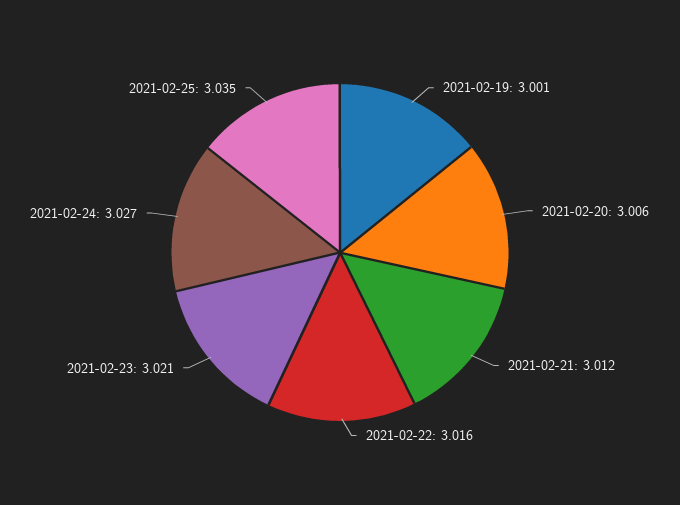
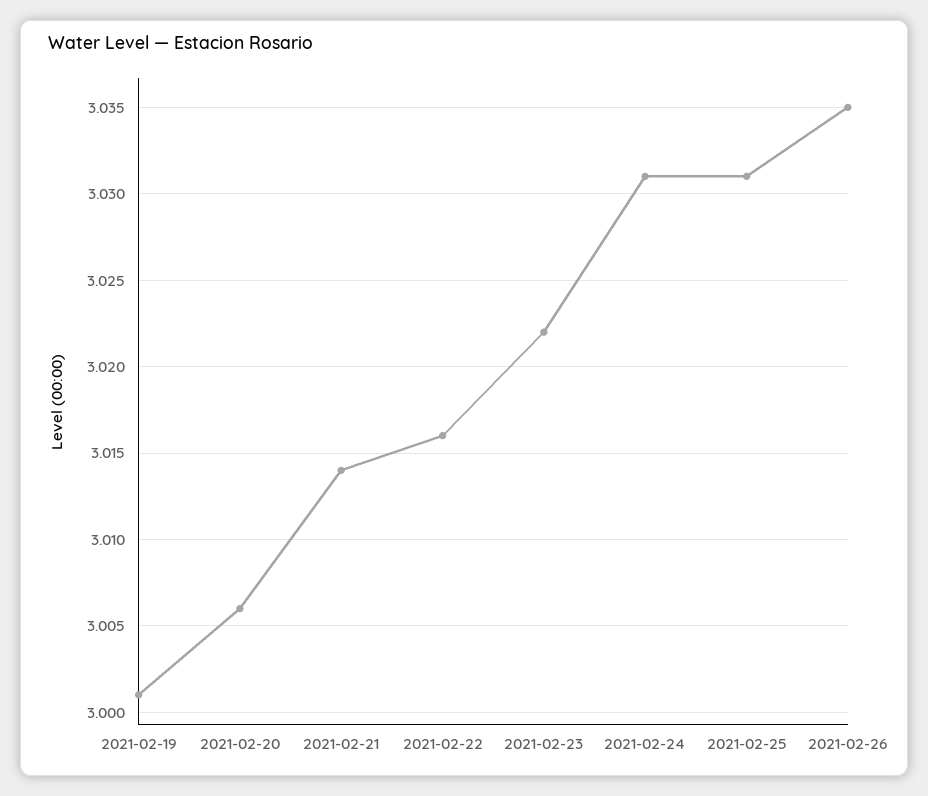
2021-02-21: 3.012 -> 3.014
2021-02-23: 3.021 -> 3.022
2021-02-24: 3.027 -> 3.031
2021-02-25: 3.035 -> 3.031
2021-02-26: none -> 3.035

